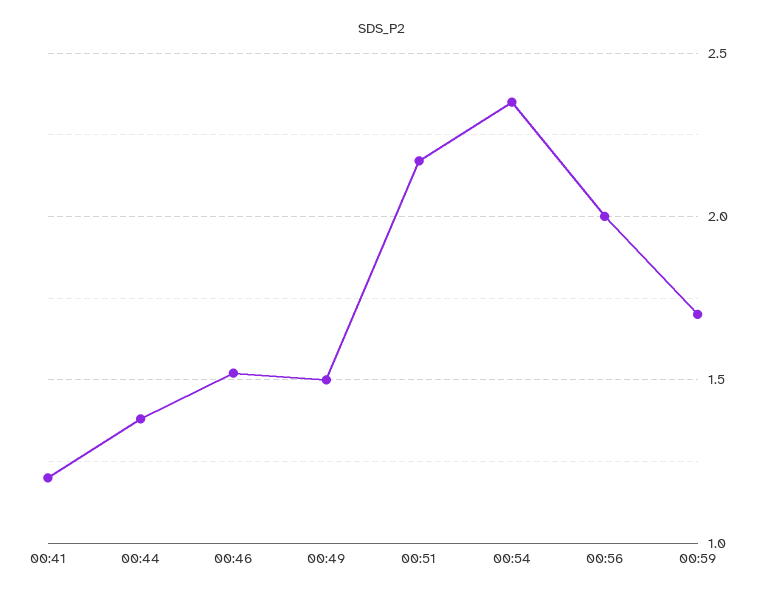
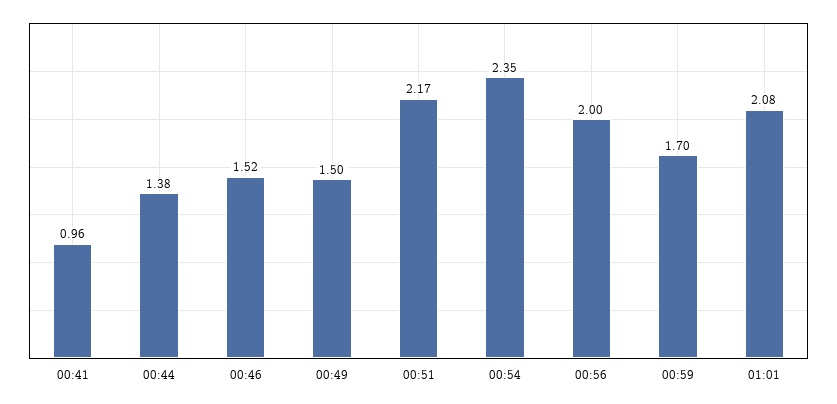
00:41: 1.2 -> 0.96
01:01: none -> 2.08

